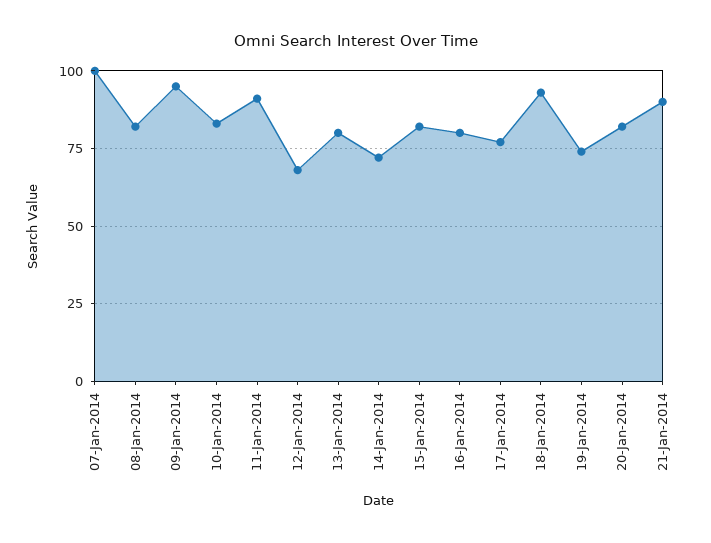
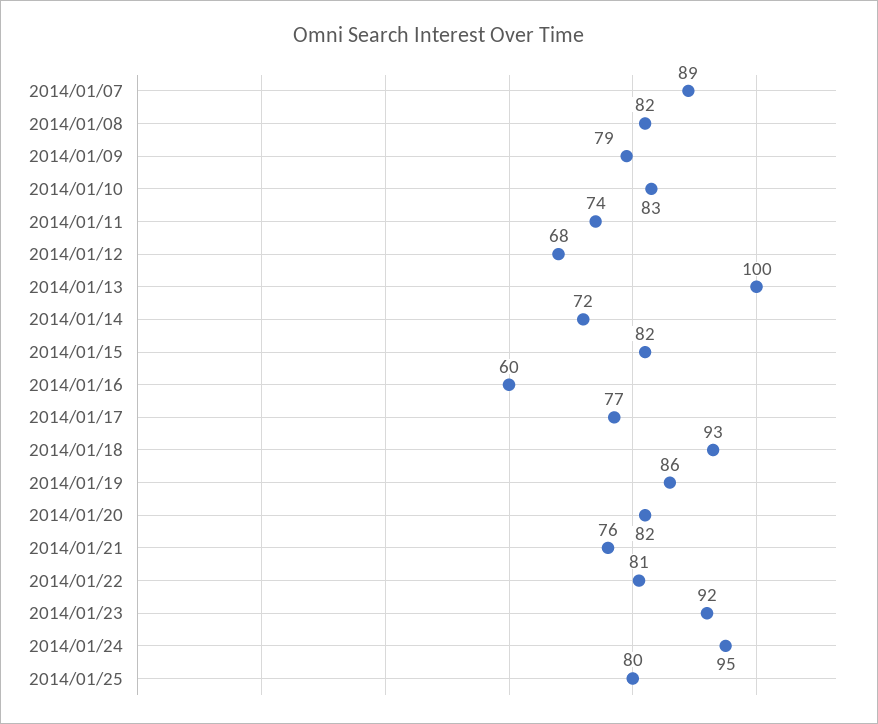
07-Jan-2014: 100 -> 89
09-Jan-2014: 95 -> 79
11-Jan-2014: 90 -> 74
13-Jan-2014: 80 -> 100
16-Jan-2014: 80 -> 60
19-Jan-2014: 75 -> 86
21-Jan-2014: 90 -> 76
2014/01/22: none -> 81
2014/01/23: none -> 92
2014/01/24: none -> 95
2014/01/25: none -> 80

